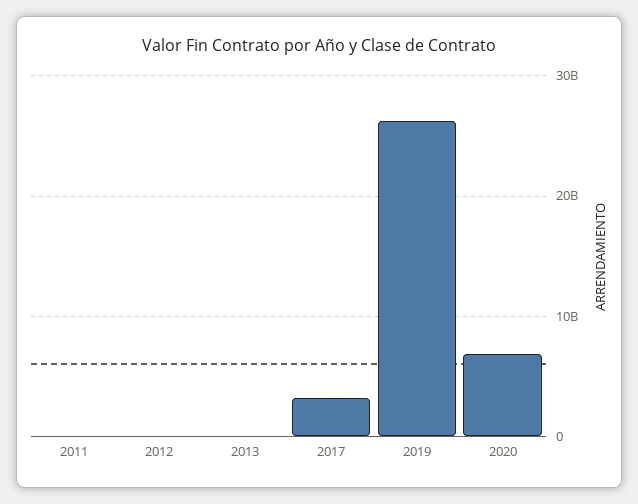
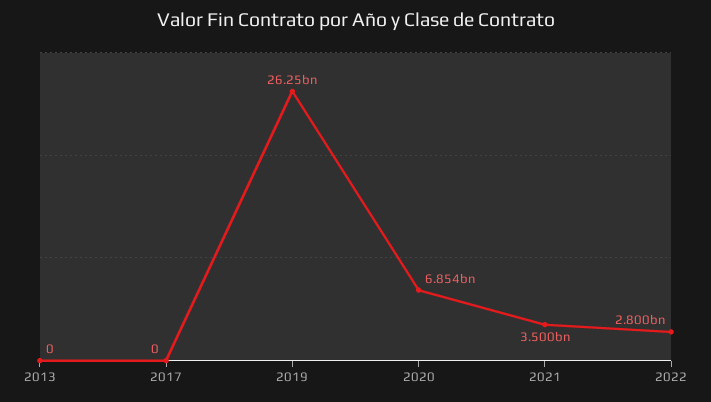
2011: 0 -> none
2012: 0 -> none
2017: 3000000000 -> 0
2021: none -> 3500000000
2022: none -> 2800000000

